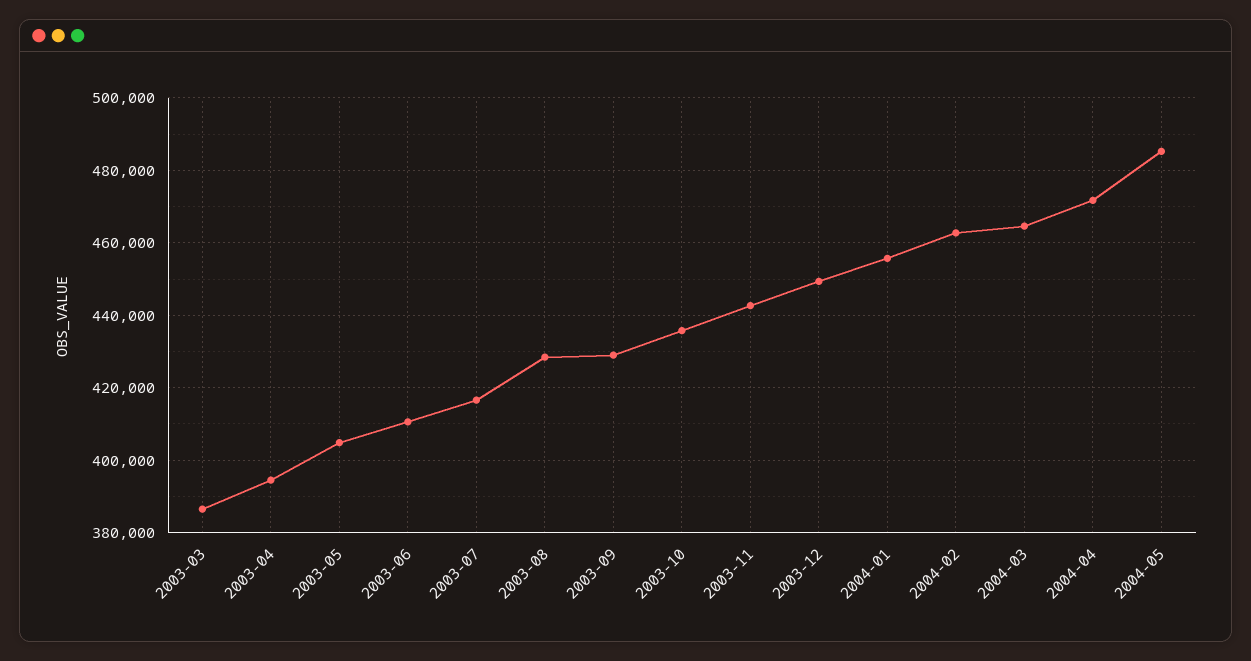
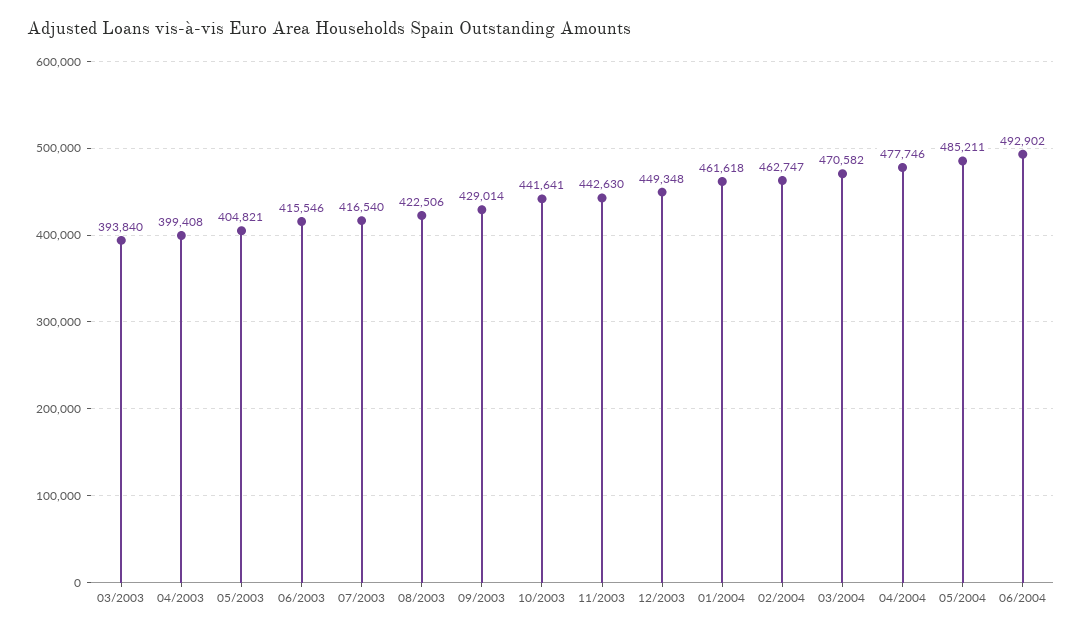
2003-03: 386000 -> 393840
2003-04: 394000 -> 399408
2003-06: 410000 -> 415546
2003-08: 428000 -> 422506
2003-10: 436000 -> 441641
2004-01: 456000 -> 461618
2004-03: 464000 -> 470582
2004-04: 472000 -> 477746
06/2004: none -> 492902

